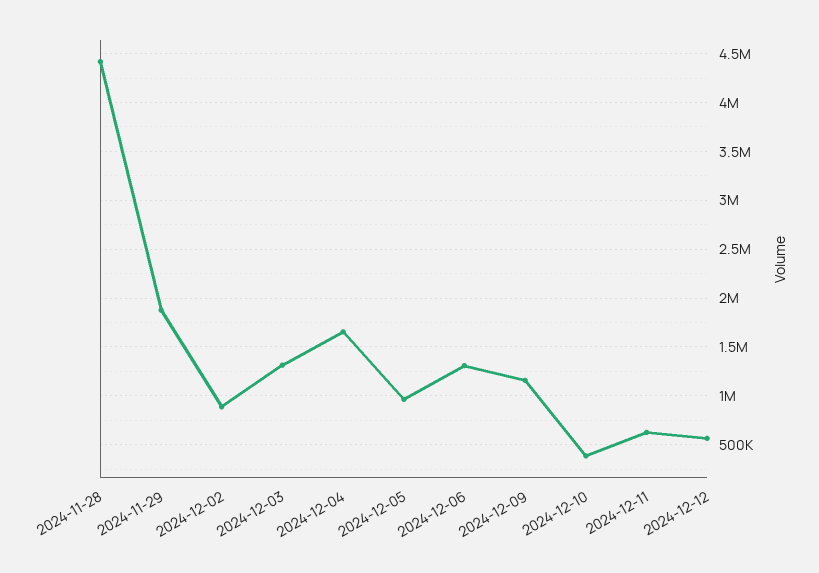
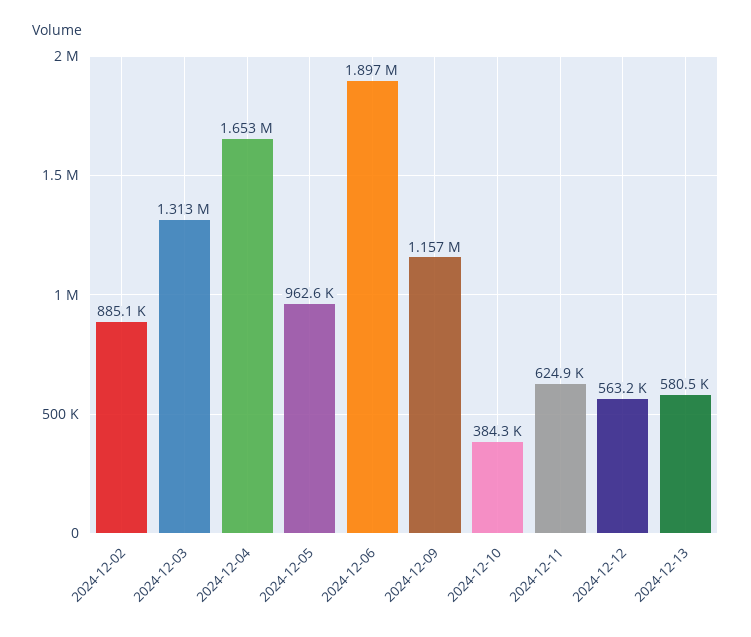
2024-11-28: 4400000 -> none
2024-11-29: 1900000 -> none
2024-12-06: 1300000 -> 1897000
2024-12-13: none -> 580500

